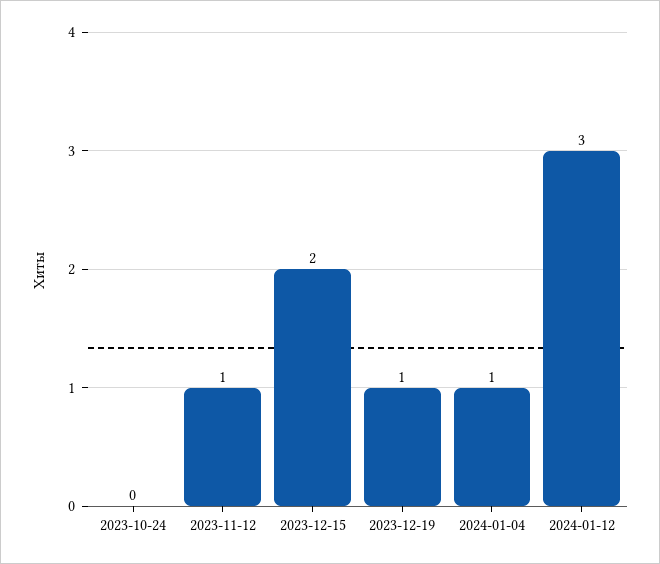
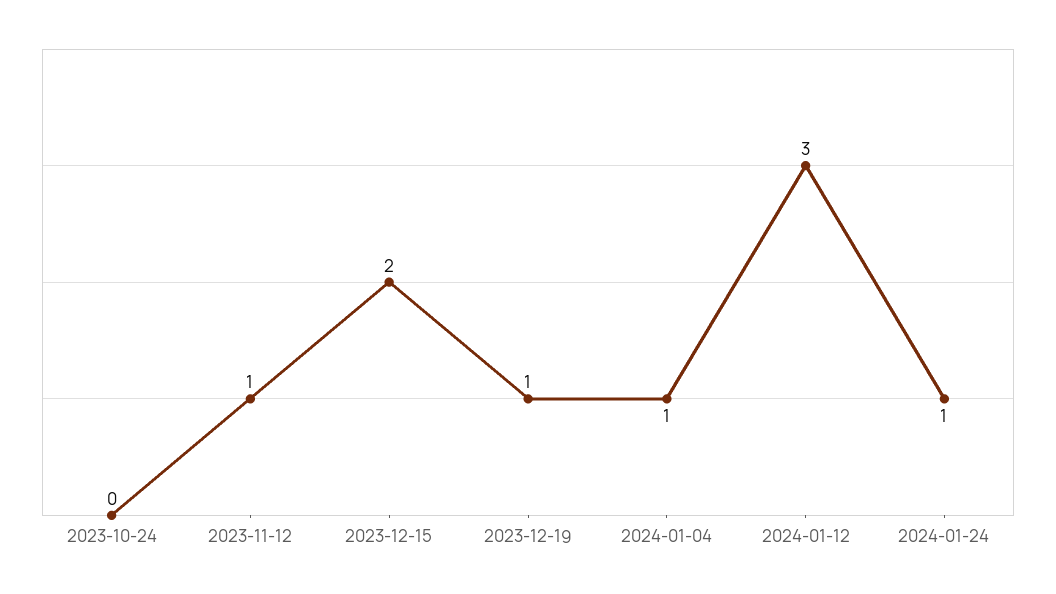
2024-01-24: none -> 1

